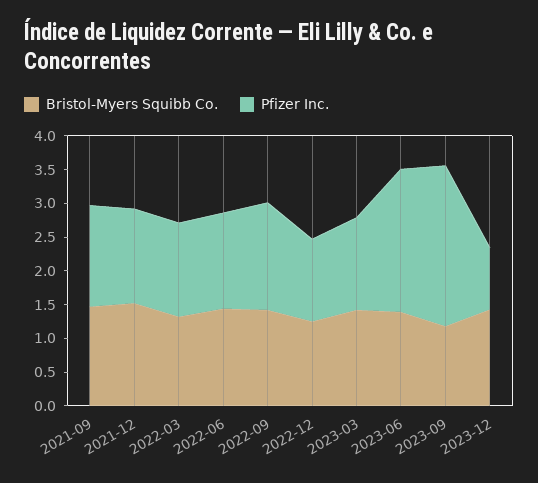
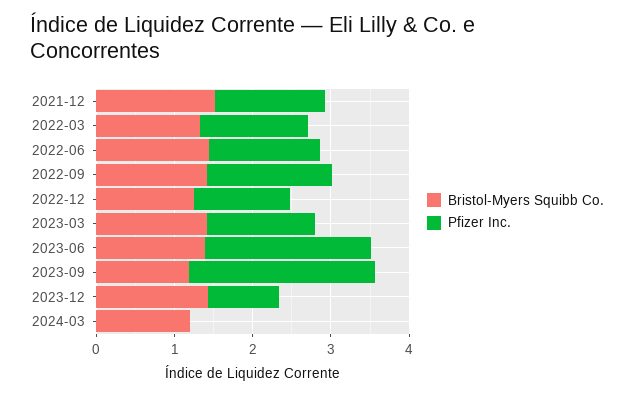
Bristol-Myers Squibb Co., 2021-09: 1.5 -> none
Pfizer Inc., 2021-09: 1.5 -> none
Bristol-Myers Squibb Co., 2024-03: none -> 1.2
Pfizer Inc., 2024-03: none -> 0

